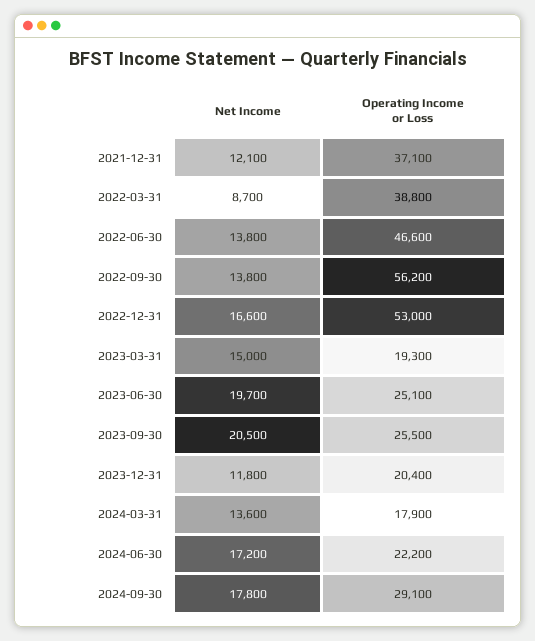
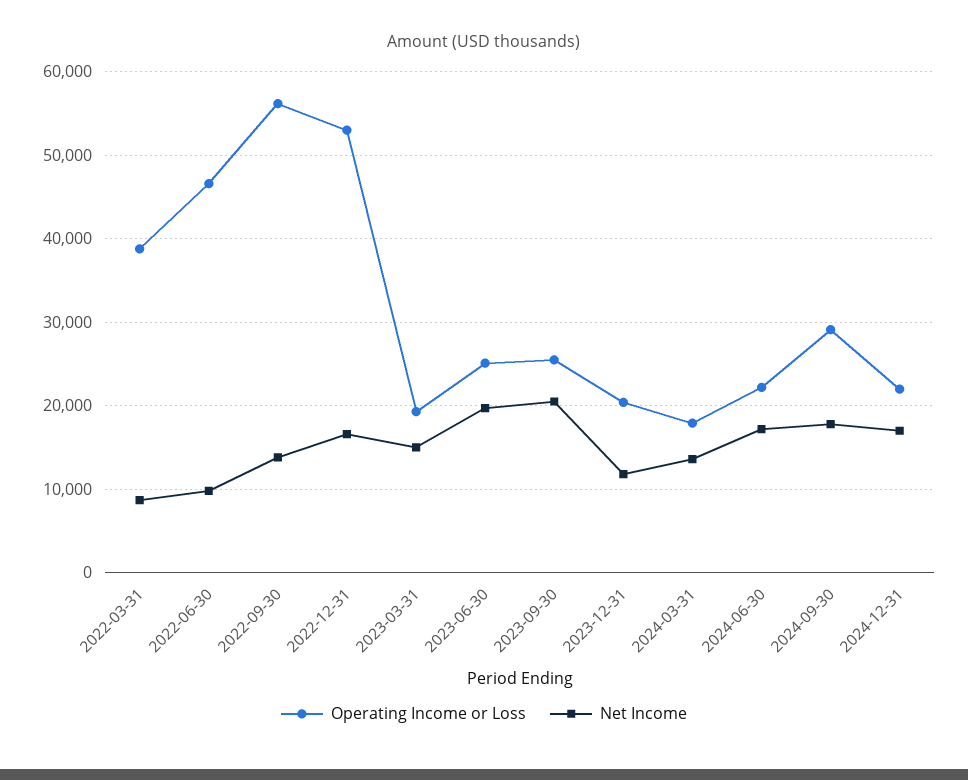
Net Income, 2021-12-31: 12100 -> none
Operating Income or Loss, 2021-12-31: 37100 -> none
Net Income, 2022-06-30: 13800 -> 10000
Operating Income or Loss, 2024-12-31: none -> 22000
Net Income, 2024-12-31: none -> 17000

